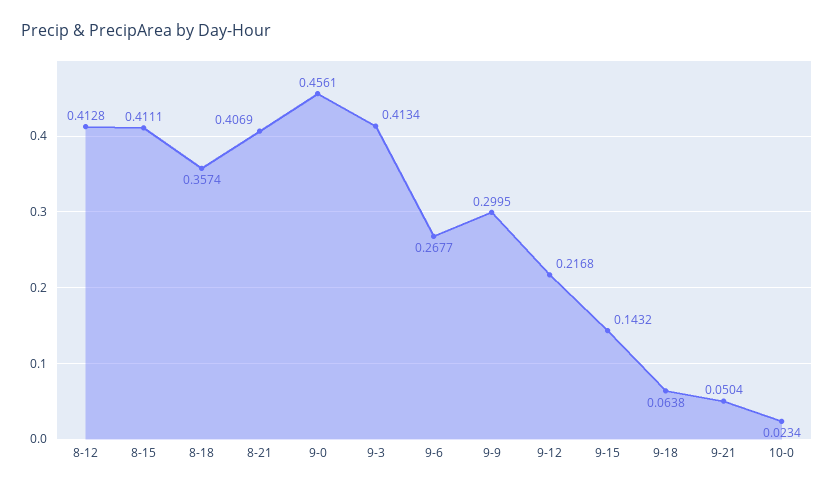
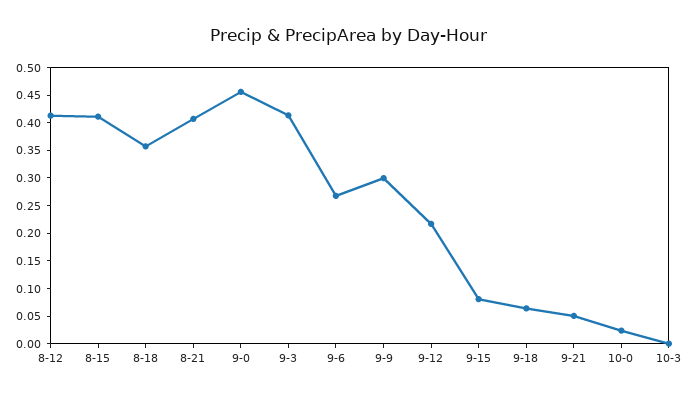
9-15: 0.1432 -> 0.075
10-3: none -> 0

